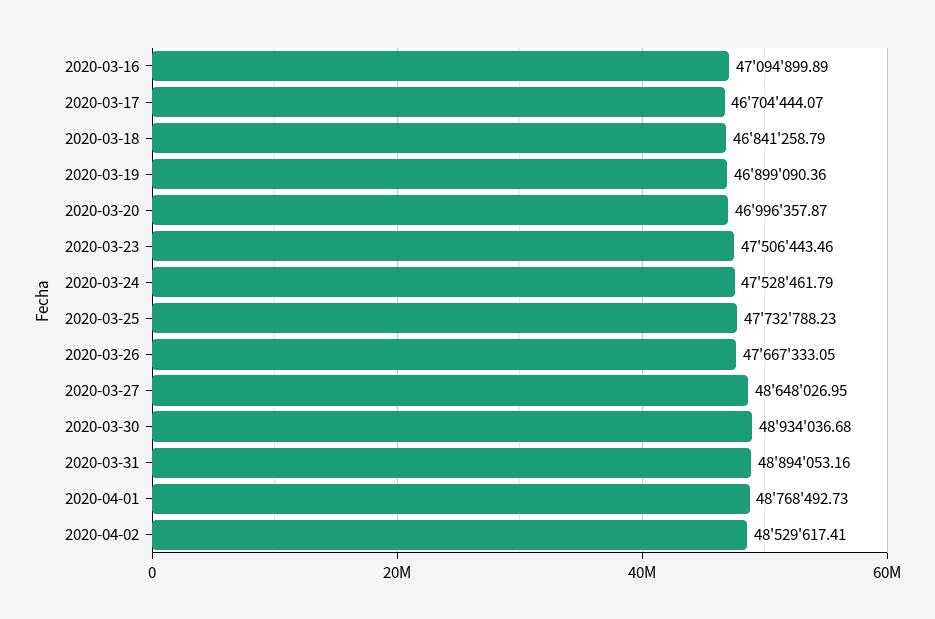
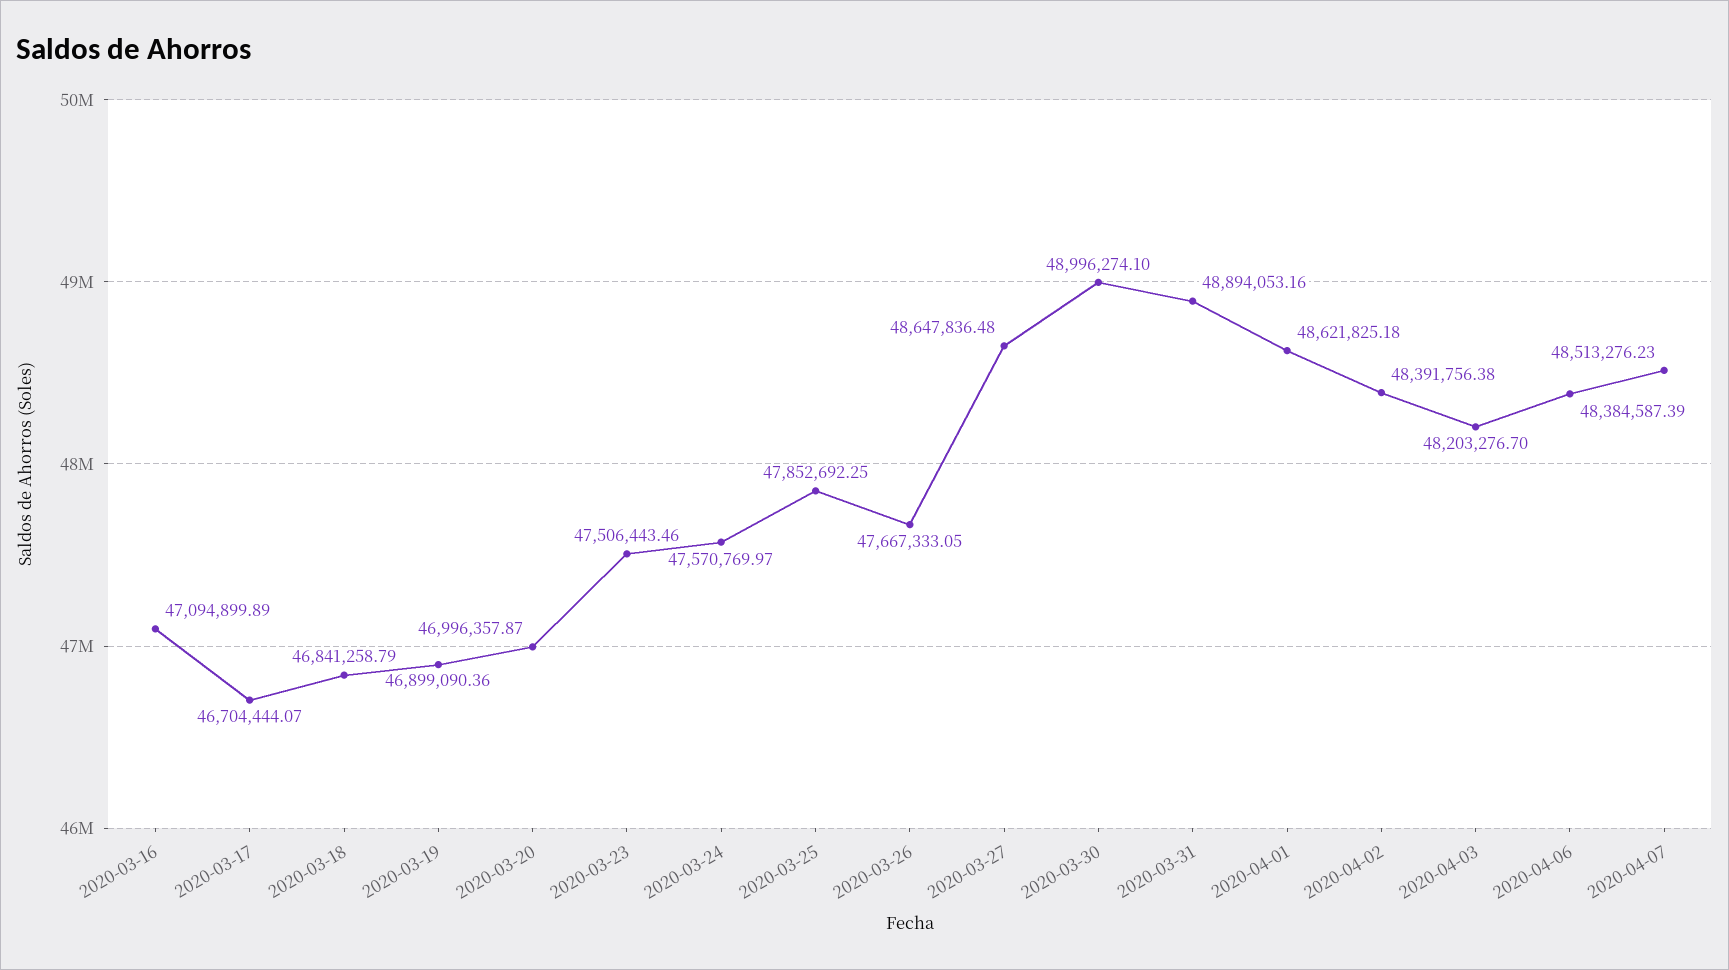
2020-03-24: 47528461.79 -> 47570769.97
2020-03-25: 47732788.23 -> 47852692.25
2020-03-27: 48648026.95 -> 48647836.48
2020-03-30: 48934036.68 -> 48996274.1
2020-04-01: 48768492.73 -> 48621825.18
2020-04-02: 48529617.41 -> 48391756.38
2020-04-03: none -> 48203276.7
2020-04-06: none -> 48384587.39
2020-04-07: none -> 48513276.23

